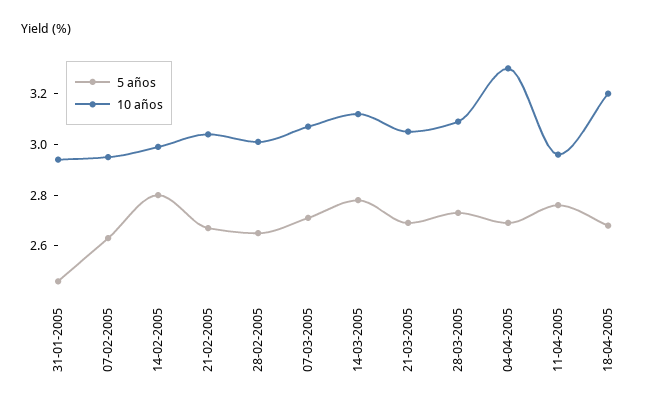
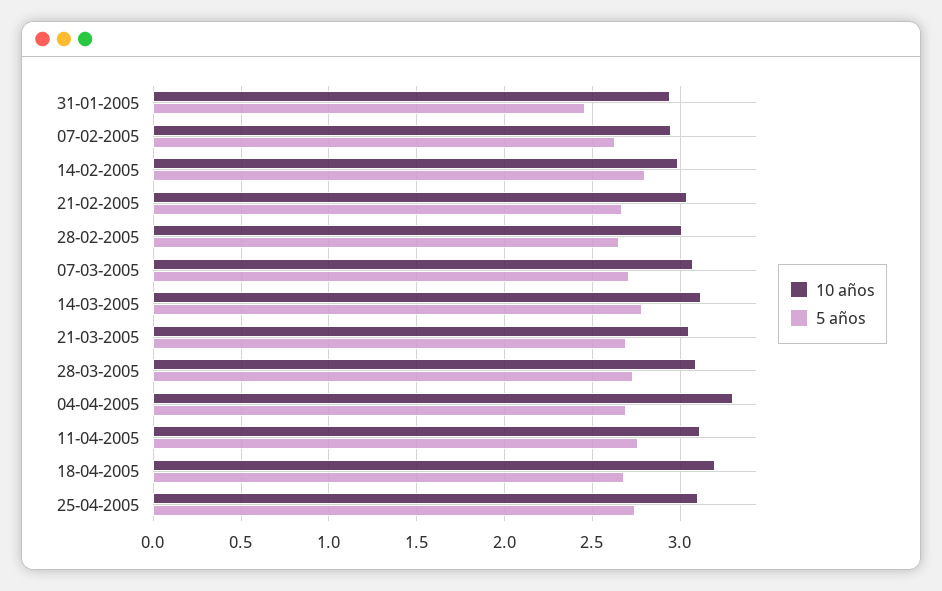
10 años, 11-04-2005: 2.95 -> 3.1
10 años, 25-04-2005: none -> 3.1
5 años, 25-04-2005: none -> 2.75

